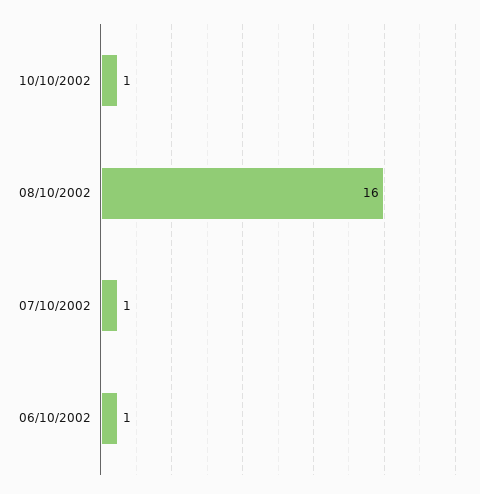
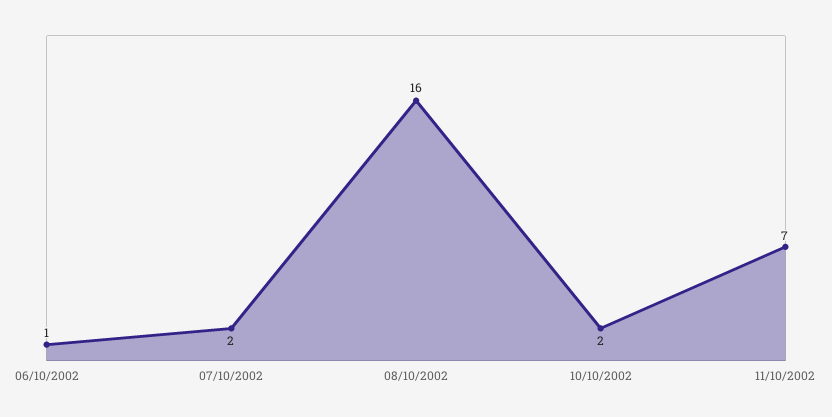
10/10/2002: 1 -> 2
07/10/2002: 1 -> 2
11/10/2002: none -> 7

